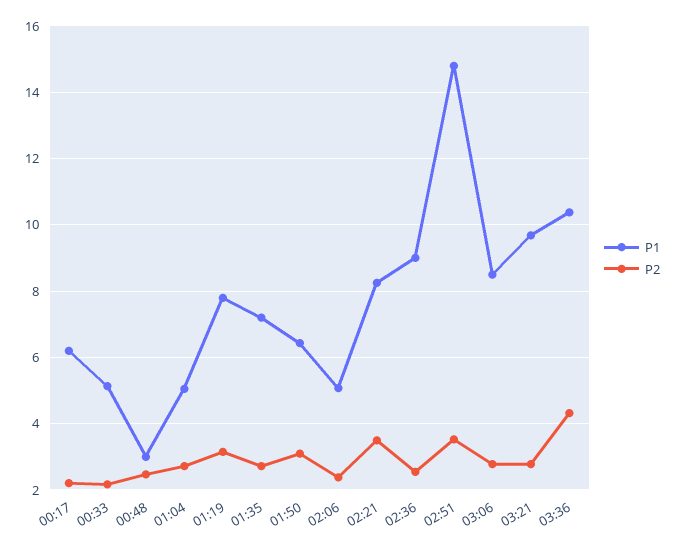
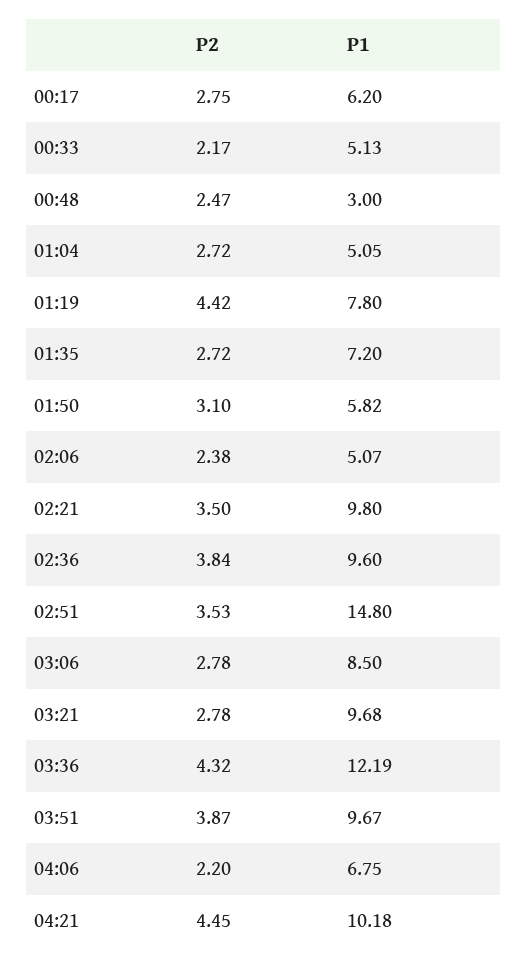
P2, 00:17: 2.2 -> 2.75
P2, 01:19: 3.2 -> 4.42
P1, 01:50: 6.4 -> 5.82
P1, 02:21: 8.2 -> 9.8
P1, 02:36: 9 -> 9.6
P2, 02:36: 2.6 -> 3.84
P1, 03:36: 10.4 -> 12.19
P2, 03:51: none -> 3.87
P1, 03:51: none -> 9.67
P2, 04:06: none -> 2.2
P1, 04:06: none -> 6.75
P2, 04:21: none -> 4.45
P1, 04:21: none -> 10.18

